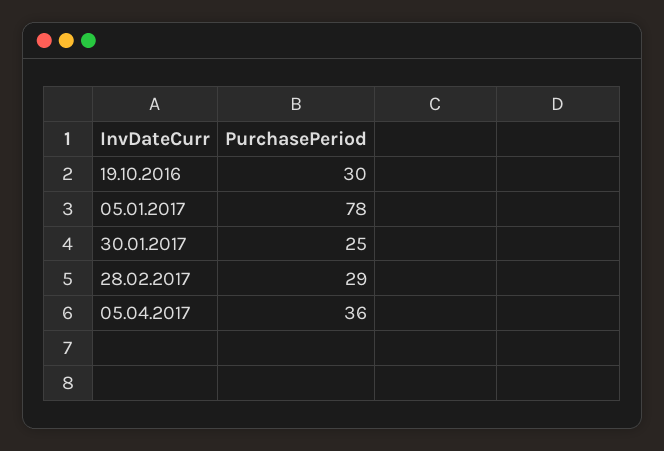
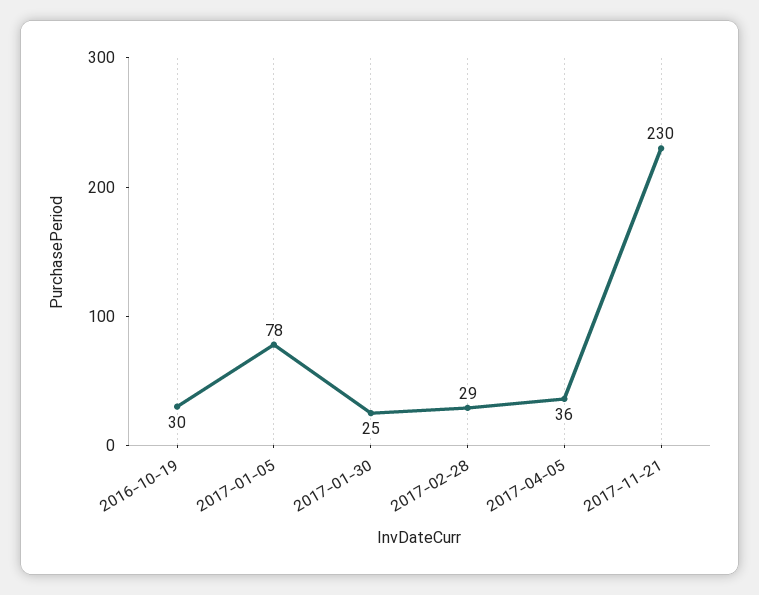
2017-11-21: none -> 230

